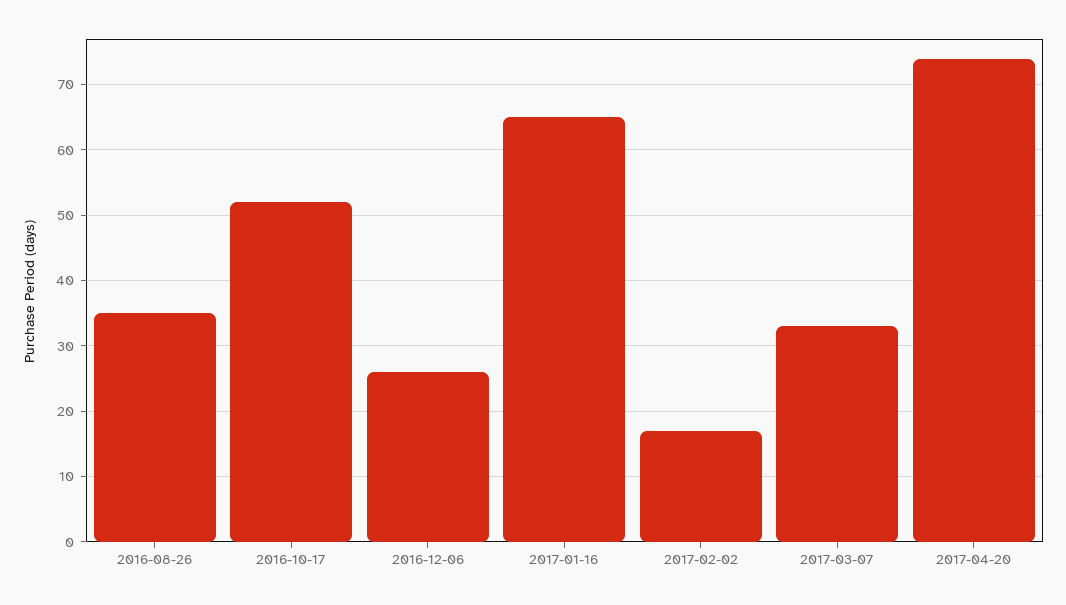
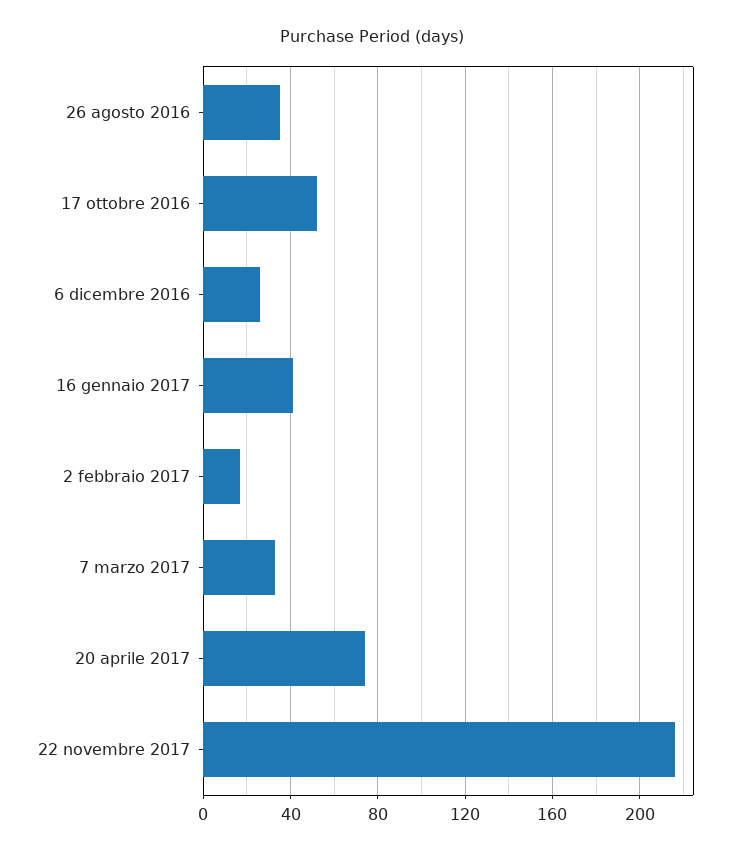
2017-01-16: 65 -> 40
22 novembre 2017: none -> 215

